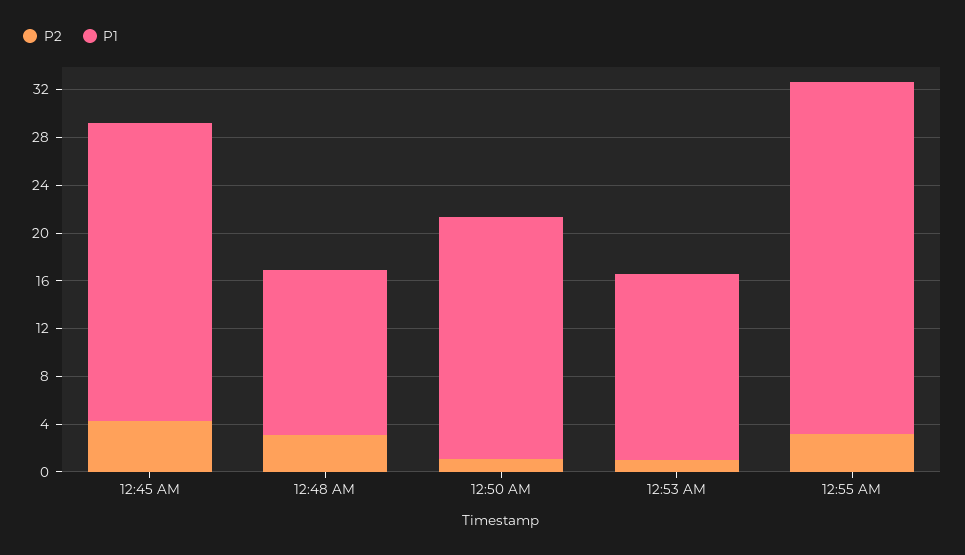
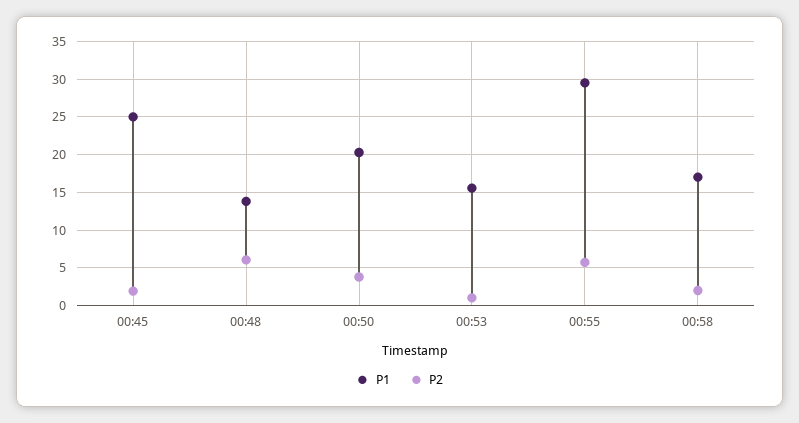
P2, 12:45 AM: 4 -> 2
P2, 12:48 AM: 3 -> 6
P2, 12:50 AM: 1 -> 4
P2, 12:55 AM: 3 -> 6
P1, 00:58: none -> 17
P2, 00:58: none -> 2

